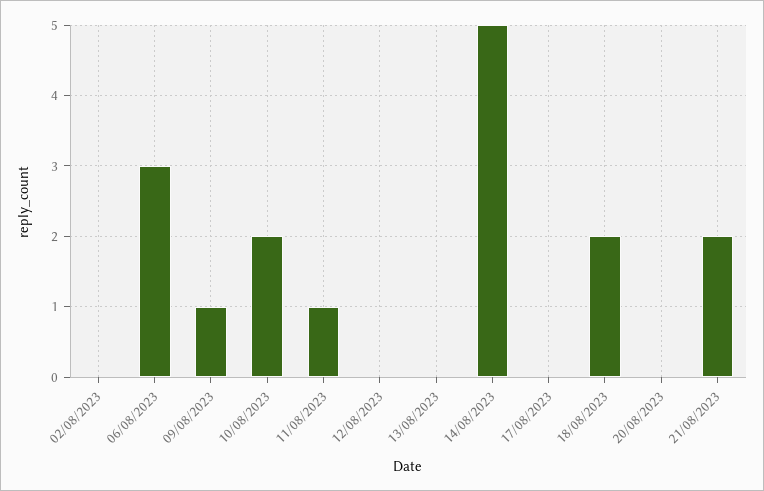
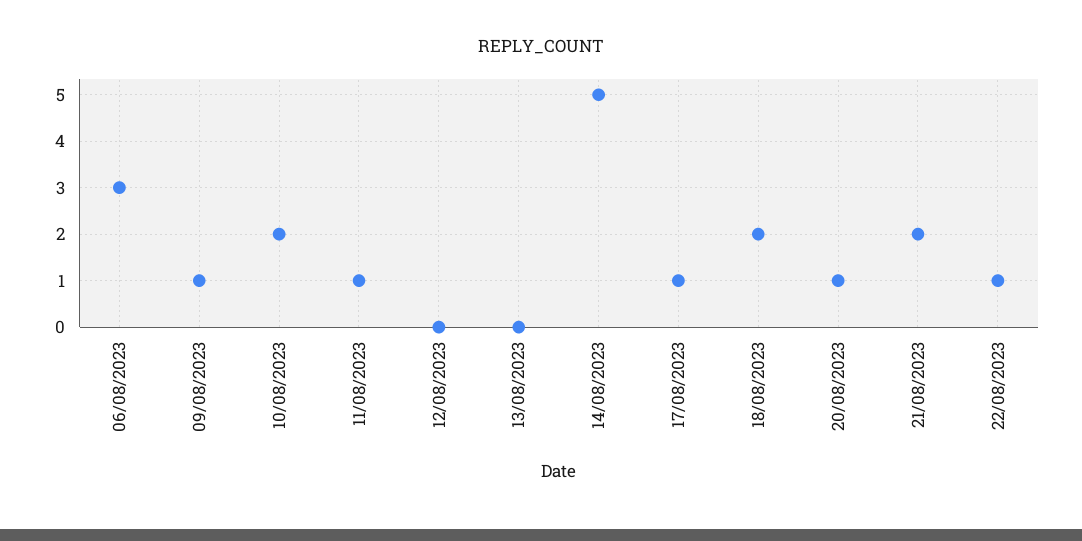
02/08/2023: 0 -> none
17/08/2023: 0 -> 1
20/08/2023: 0 -> 1
22/08/2023: none -> 1

